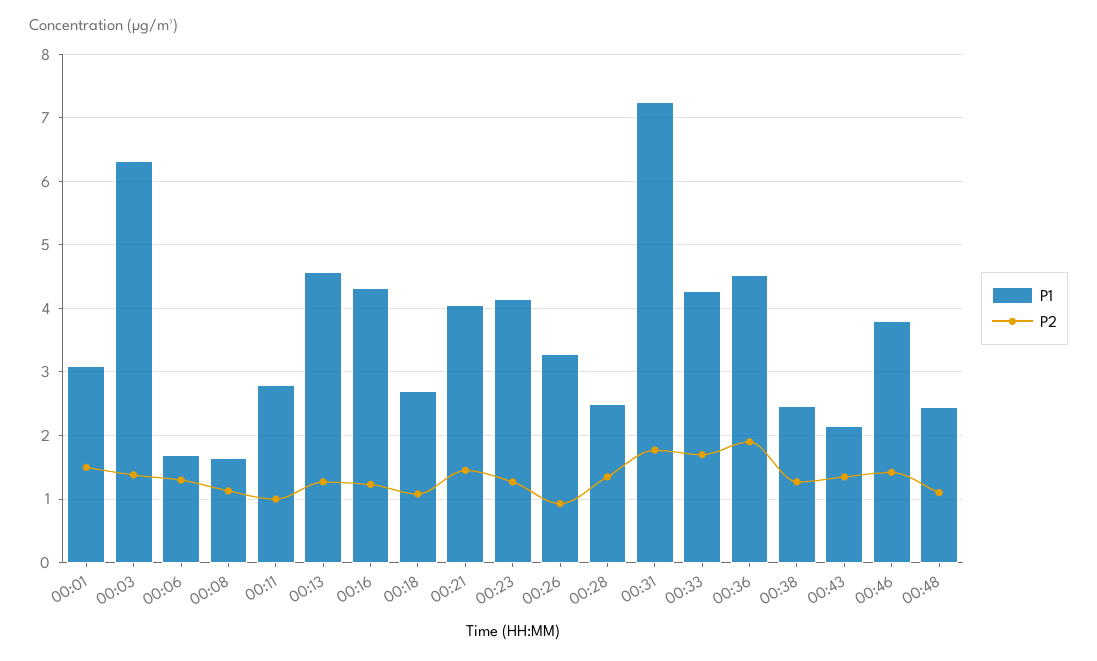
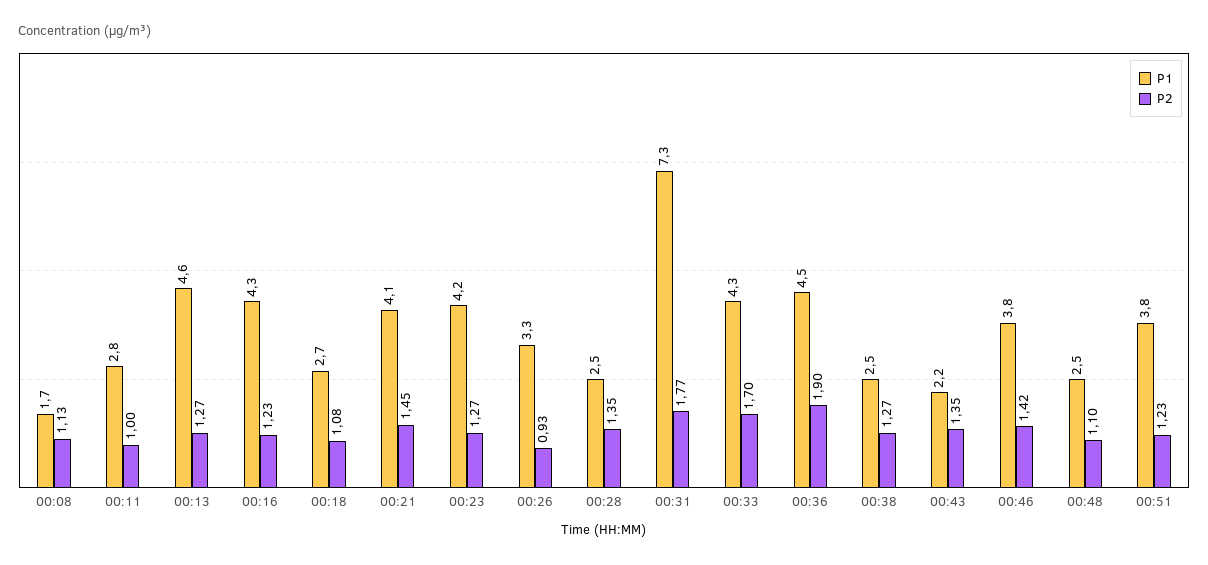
P1, 00:01: 3.1 -> none
P2, 00:01: 1.5 -> none
P1, 00:03: 6.3 -> none
P2, 00:03: 1.4 -> none
P1, 00:06: 1.7 -> none
P2, 00:06: 1.3 -> none
P1, 00:51: none -> 3.8
P2, 00:51: none -> 1.23

